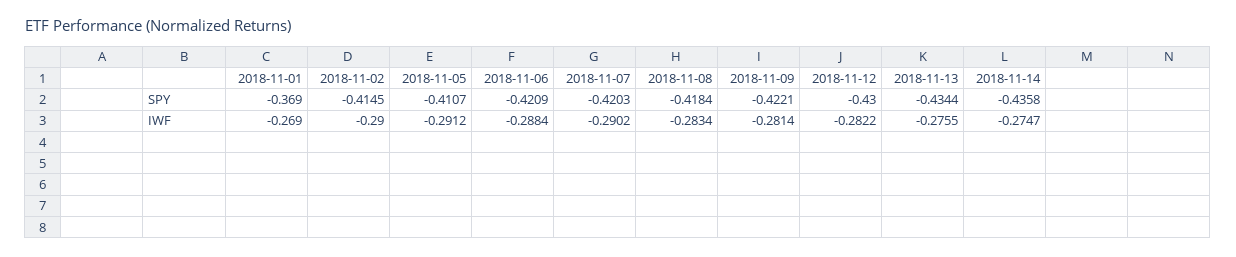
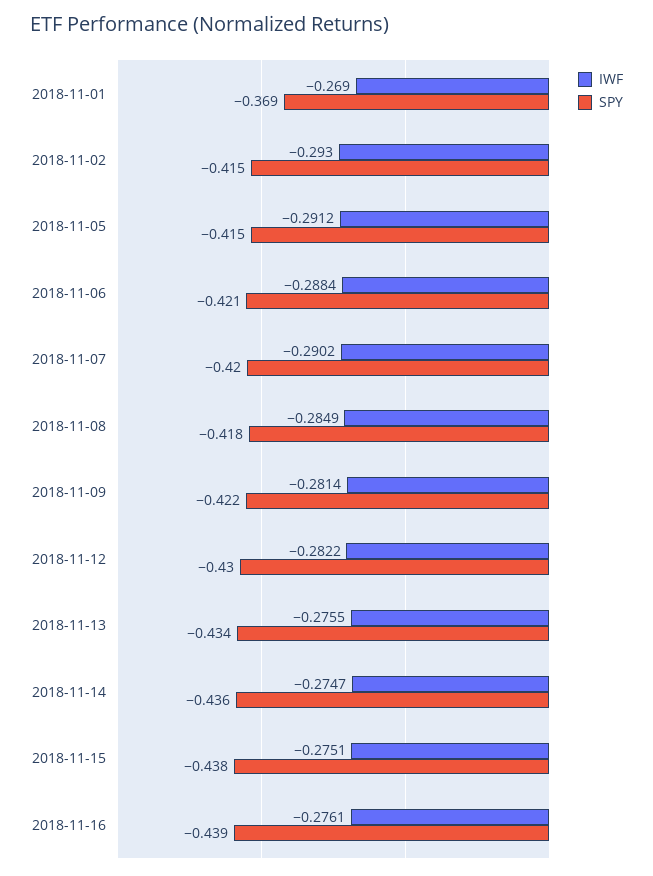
SPY, 2018-11-05: -0.4107 -> -0.415
IWF, 2018-11-02: -0.29 -> -0.293
IWF, 2018-11-08: -0.2834 -> -0.2849
IWF, 2018-11-15: none -> -0.2751
SPY, 2018-11-15: none -> -0.438
IWF, 2018-11-16: none -> -0.2761
SPY, 2018-11-16: none -> -0.439

